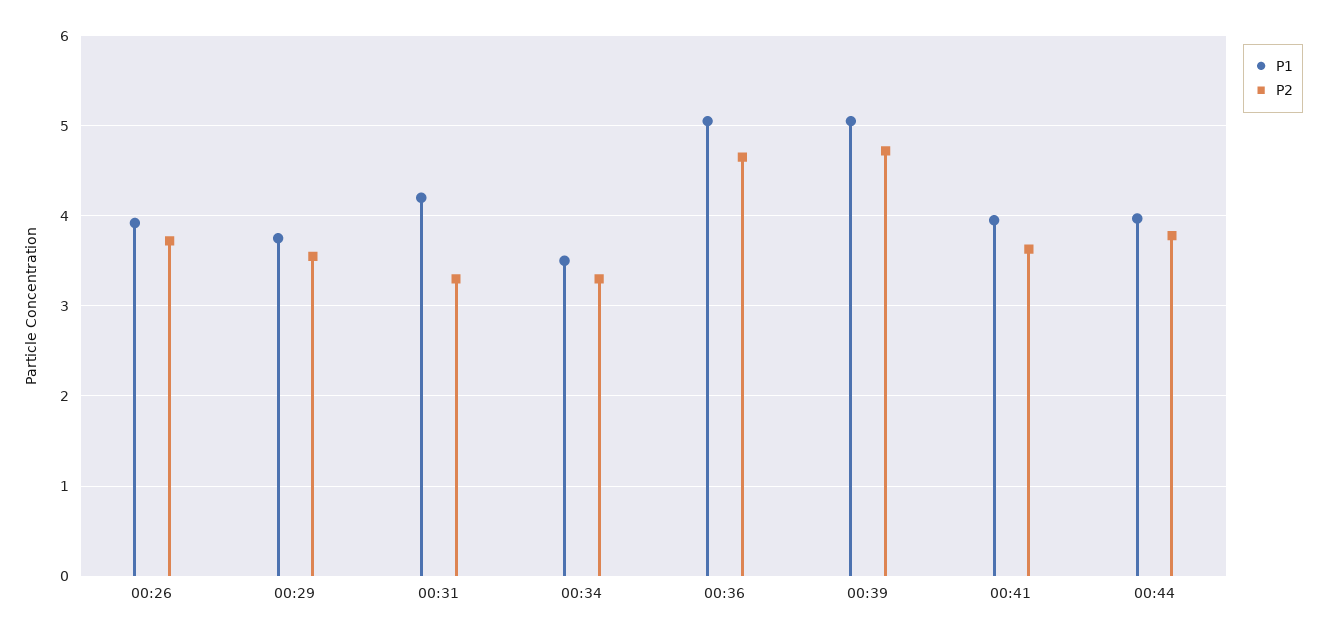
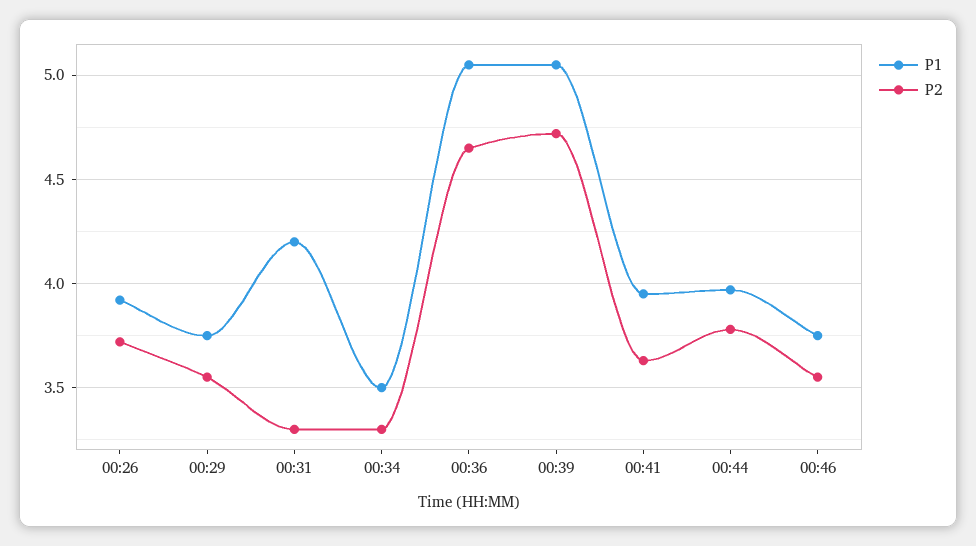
P1, 00:46: none -> 3.75
P2, 00:46: none -> 3.55

